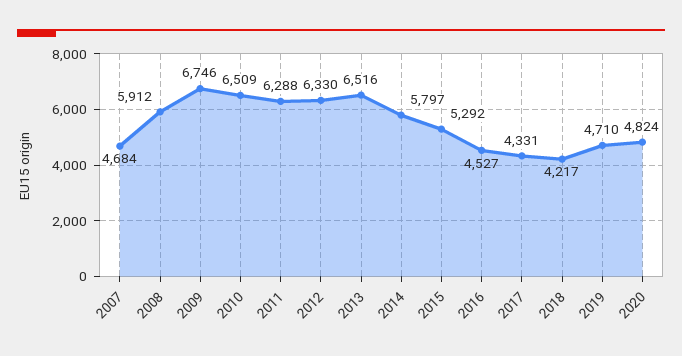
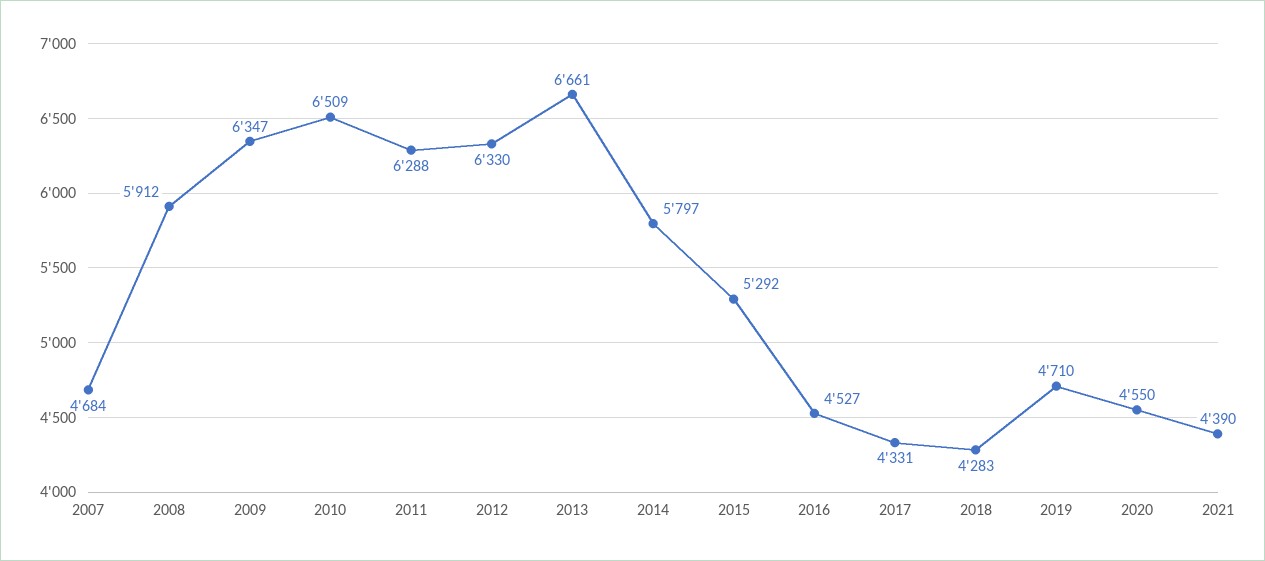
2009: 6746 -> 6347
2013: 6516 -> 6661
2018: 4217 -> 4283
2020: 4824 -> 4550
2021: none -> 4390

